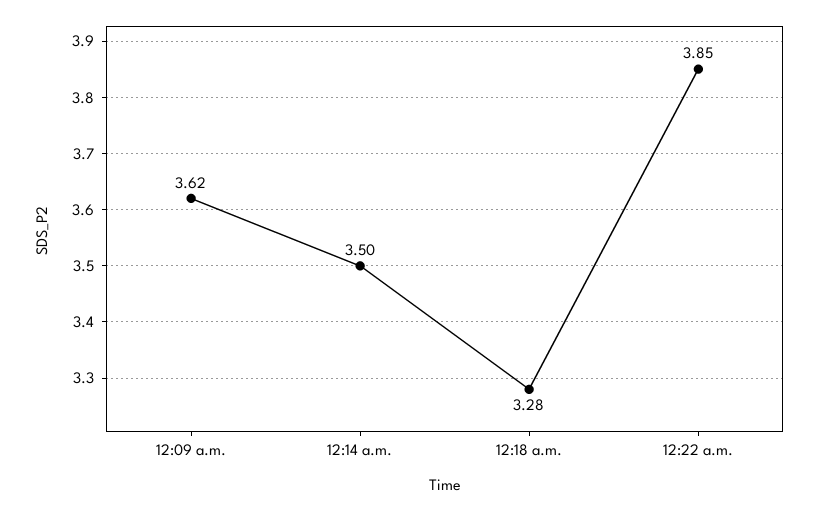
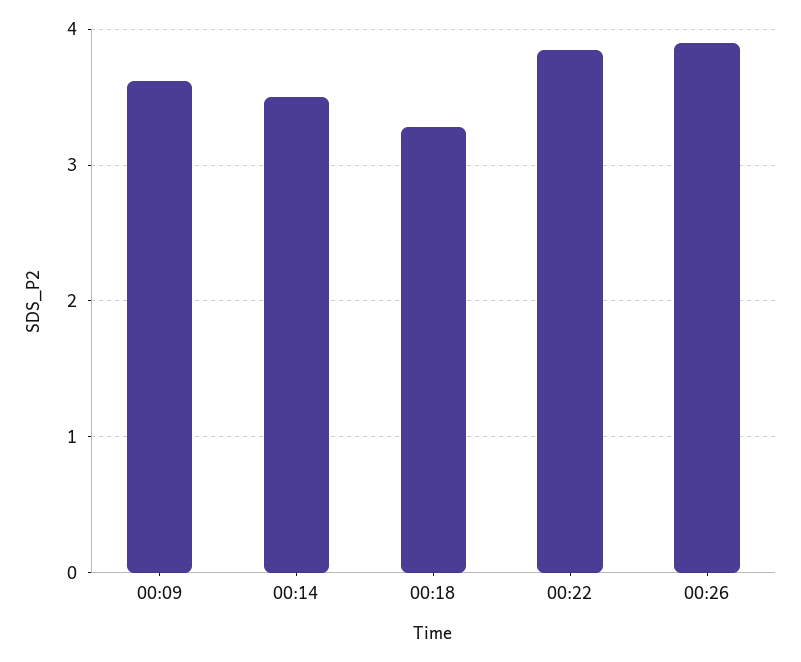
00:26: none -> 3.9

